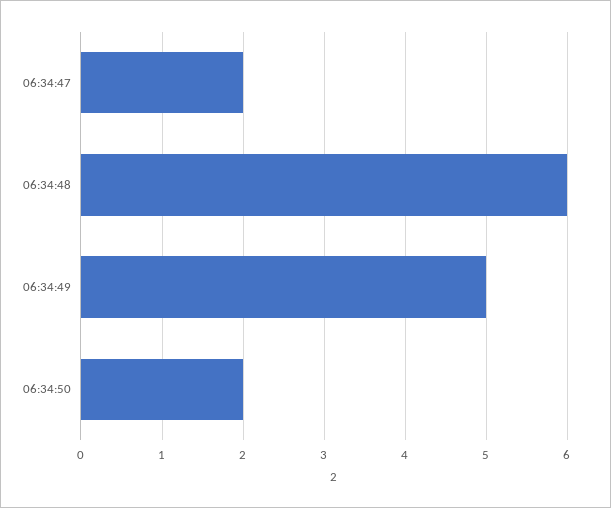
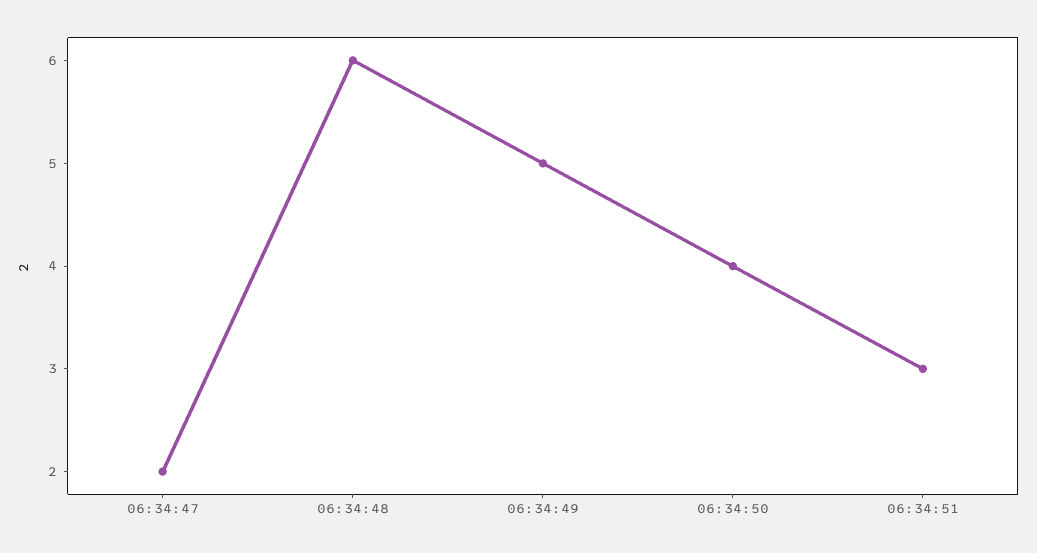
06:34:50: 2 -> 4
06:34:51: none -> 3

